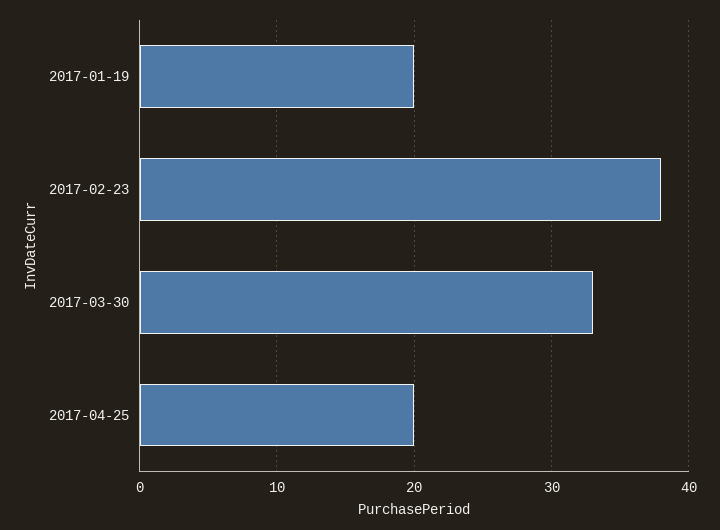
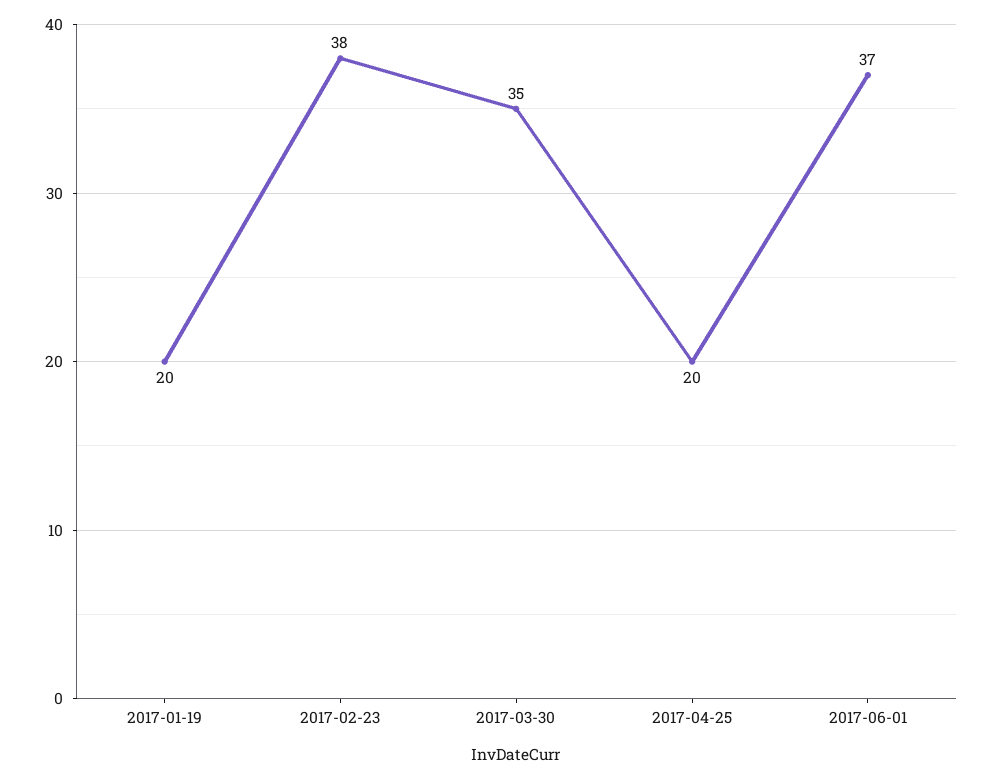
2017-03-30: 33 -> 35
2017-06-01: none -> 37

